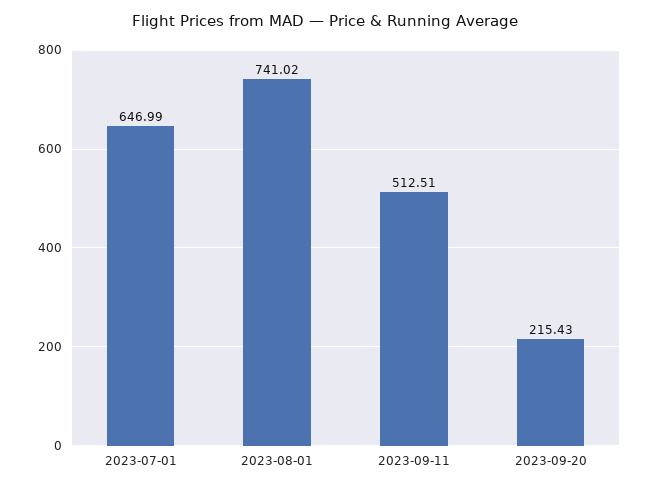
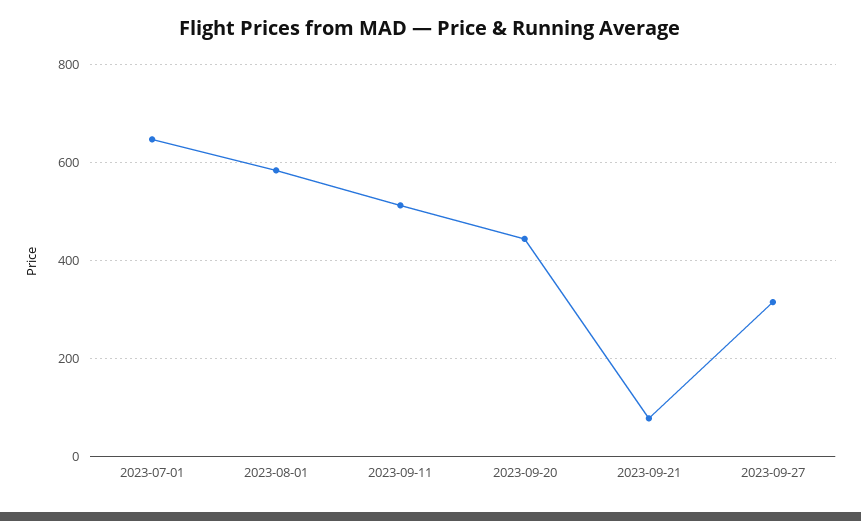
2023-08-01: 741.02 -> 580
2023-09-20: 215.43 -> 440
2023-09-21: none -> 80
2023-09-27: none -> 320

